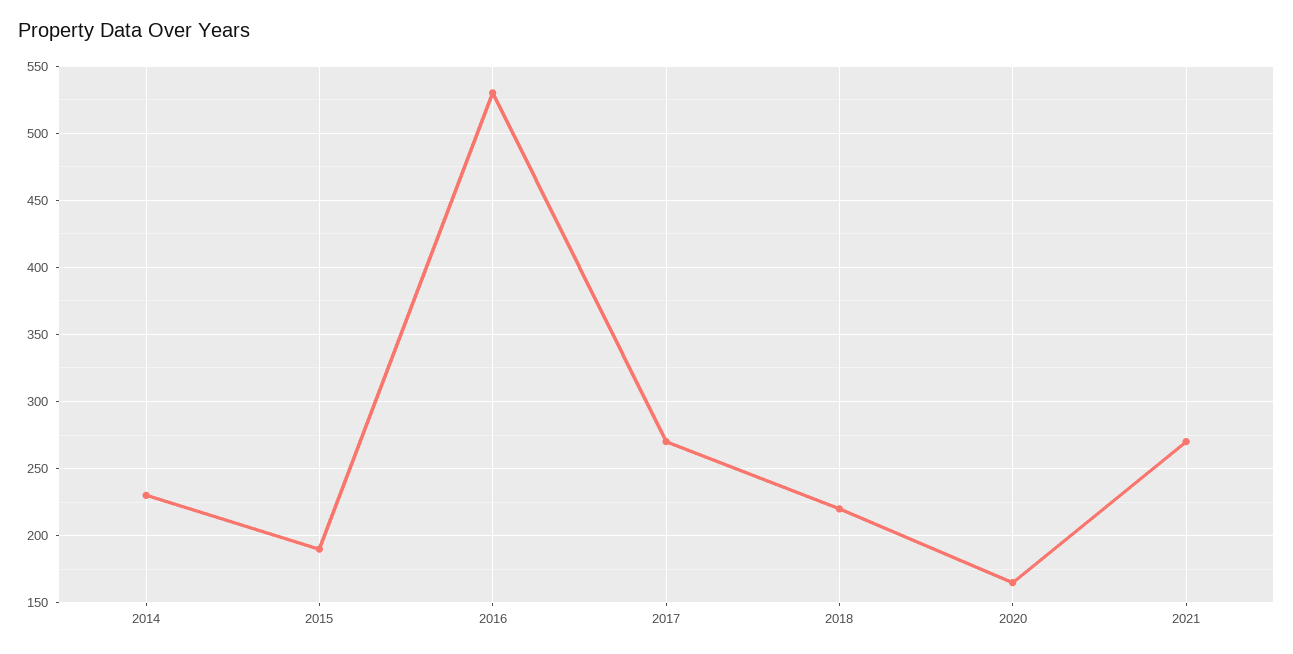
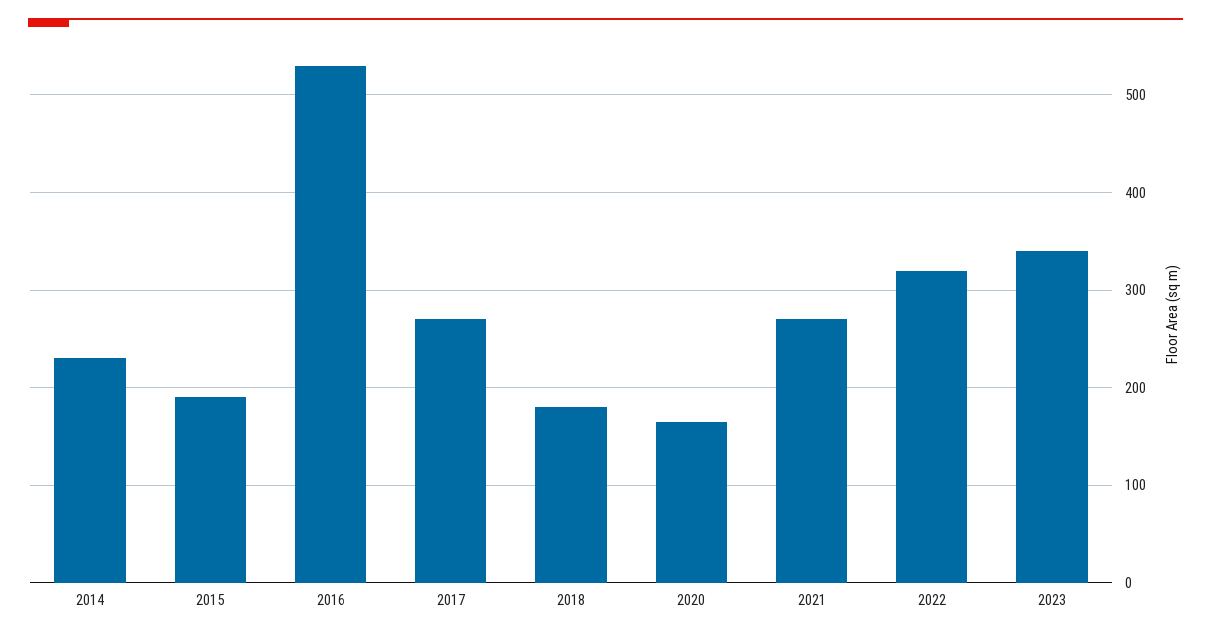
2018: 220 -> 180
2022: none -> 320
2023: none -> 340

